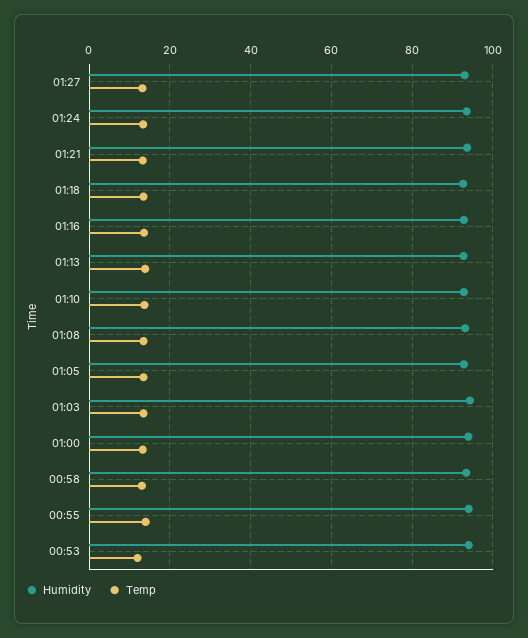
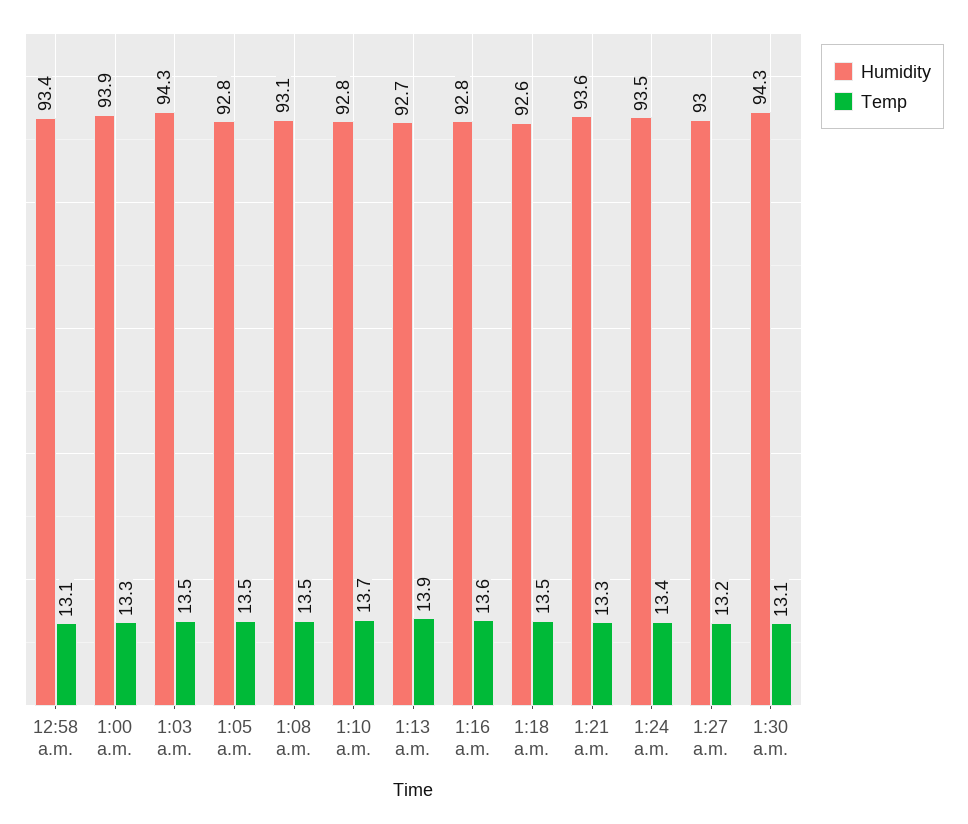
Humidity, 00:55: 94 -> none
Temp, 00:55: 14 -> none
Humidity, 00:53: 94 -> none
Temp, 00:53: 12 -> none
Humidity, 1:30 a.m.: none -> 94.3
Temp, 1:30 a.m.: none -> 13.1

